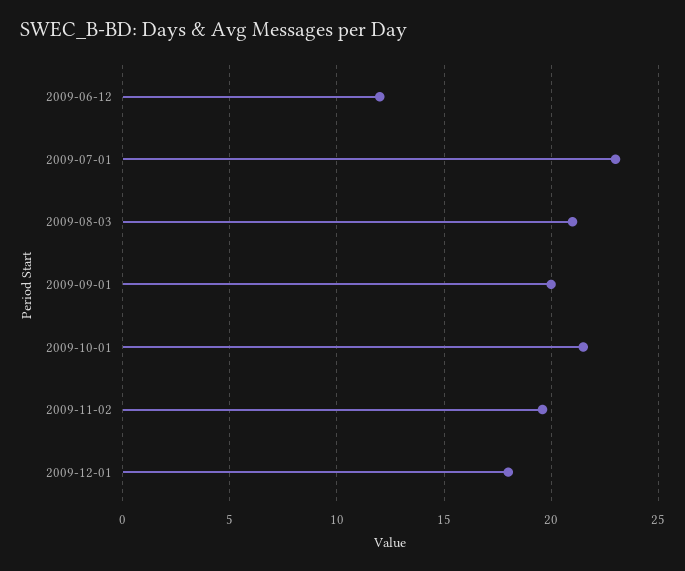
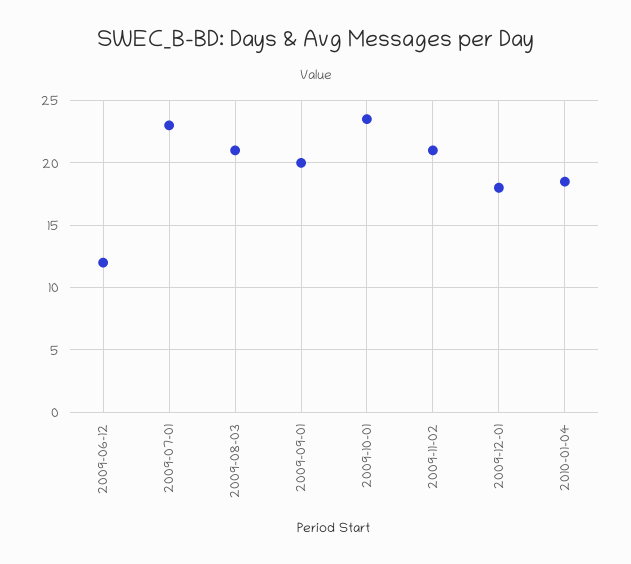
2009-10-01: 21.5 -> 23.5
2009-11-02: 19.5 -> 21
2010-01-04: none -> 18.5

